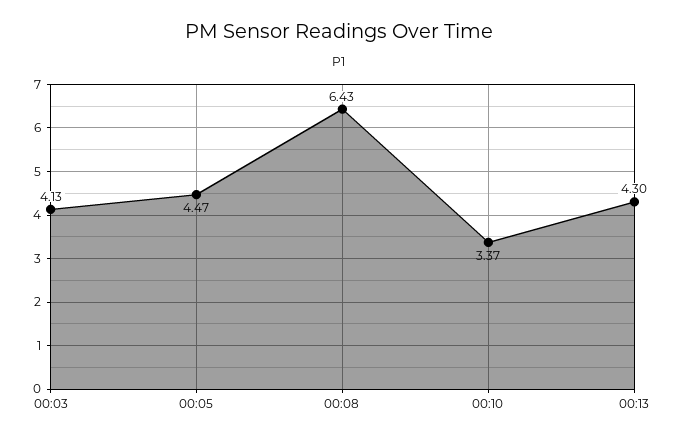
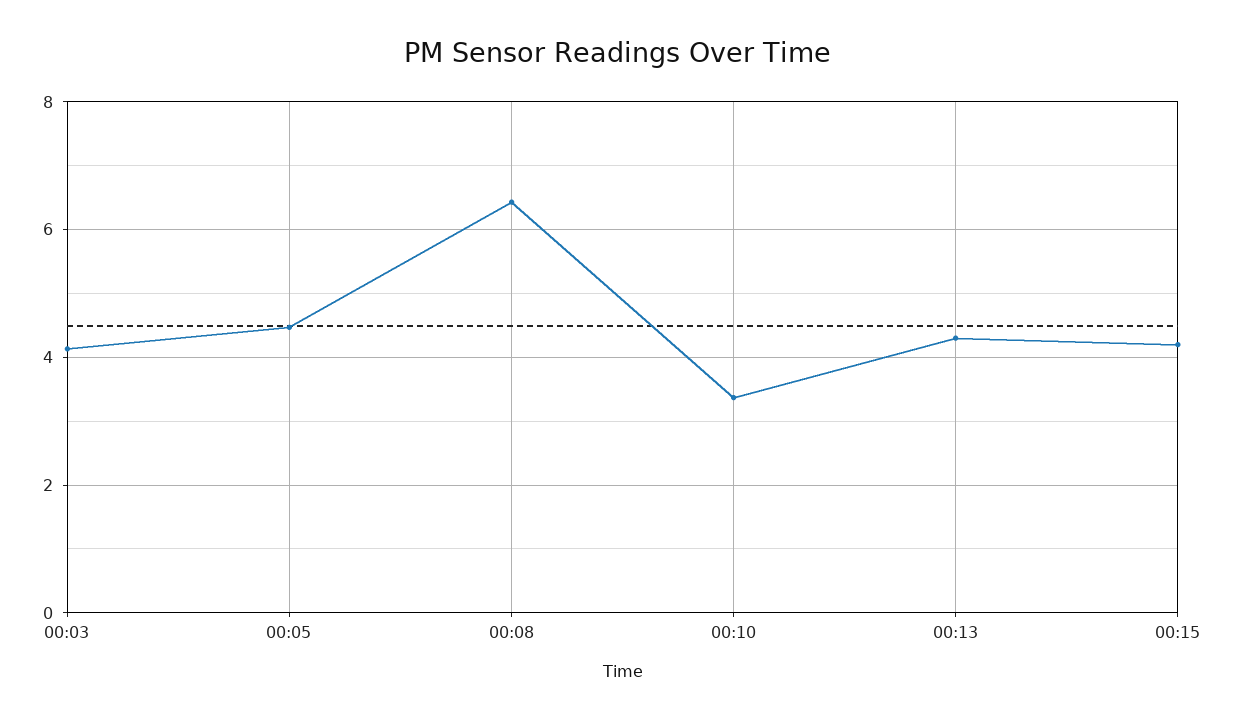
00:15: none -> 4.2

